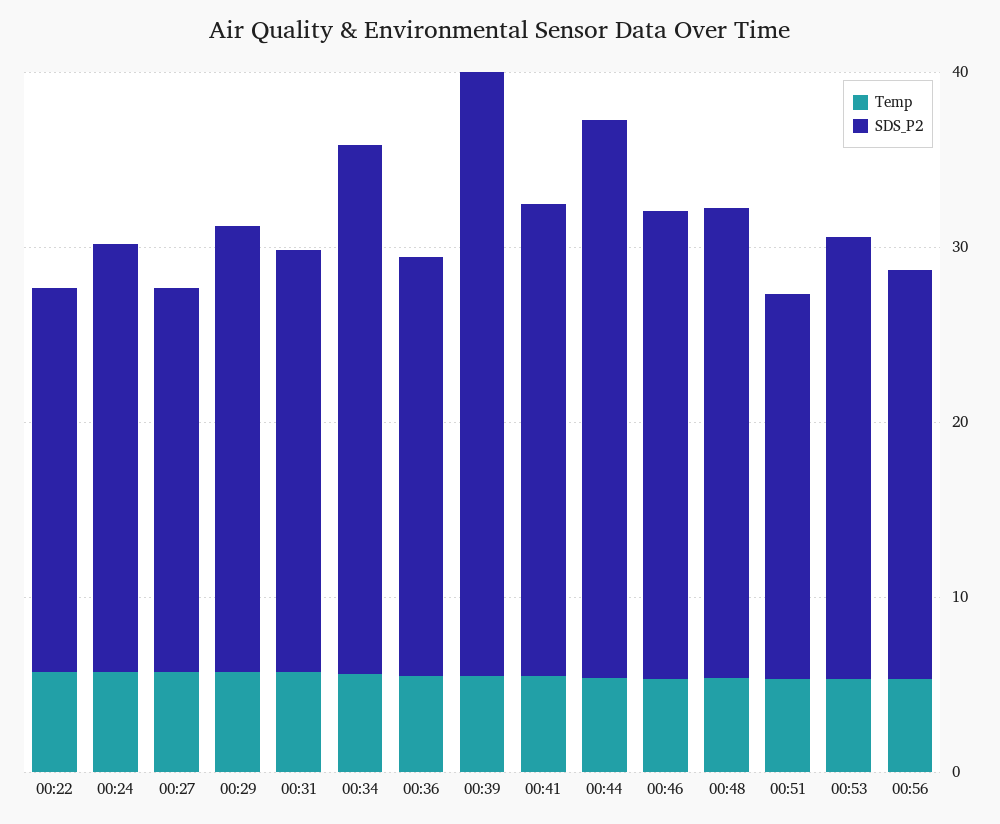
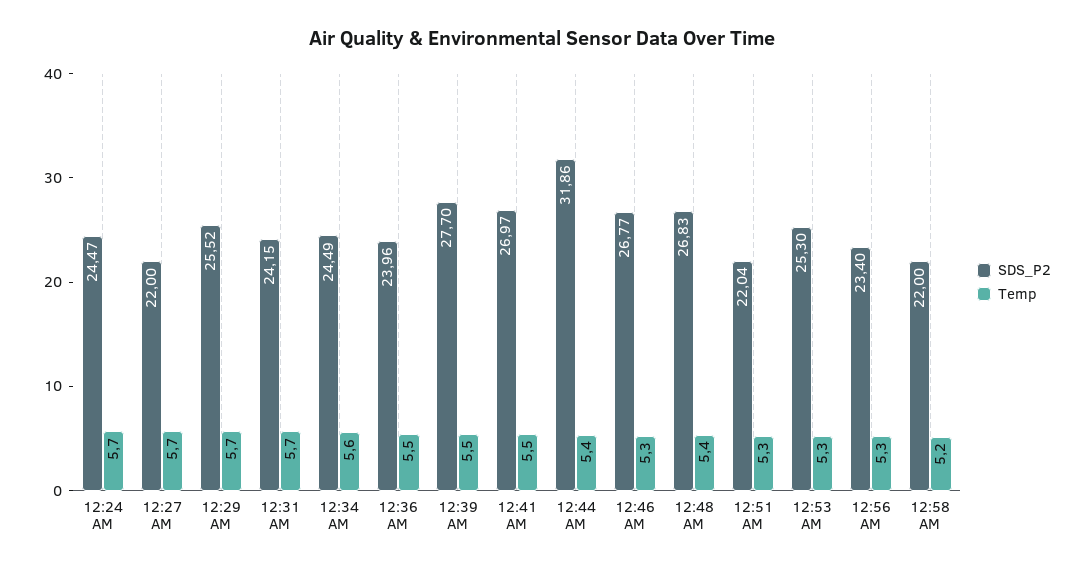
Temp, 00:22: 6 -> none
SDS_P2, 00:22: 22 -> none
SDS_P2, 00:34: 30 -> 24.49
SDS_P2, 00:39: 34 -> 27.7
SDS_P2, 12:58 AM: none -> 22
Temp, 12:58 AM: none -> 5.2

